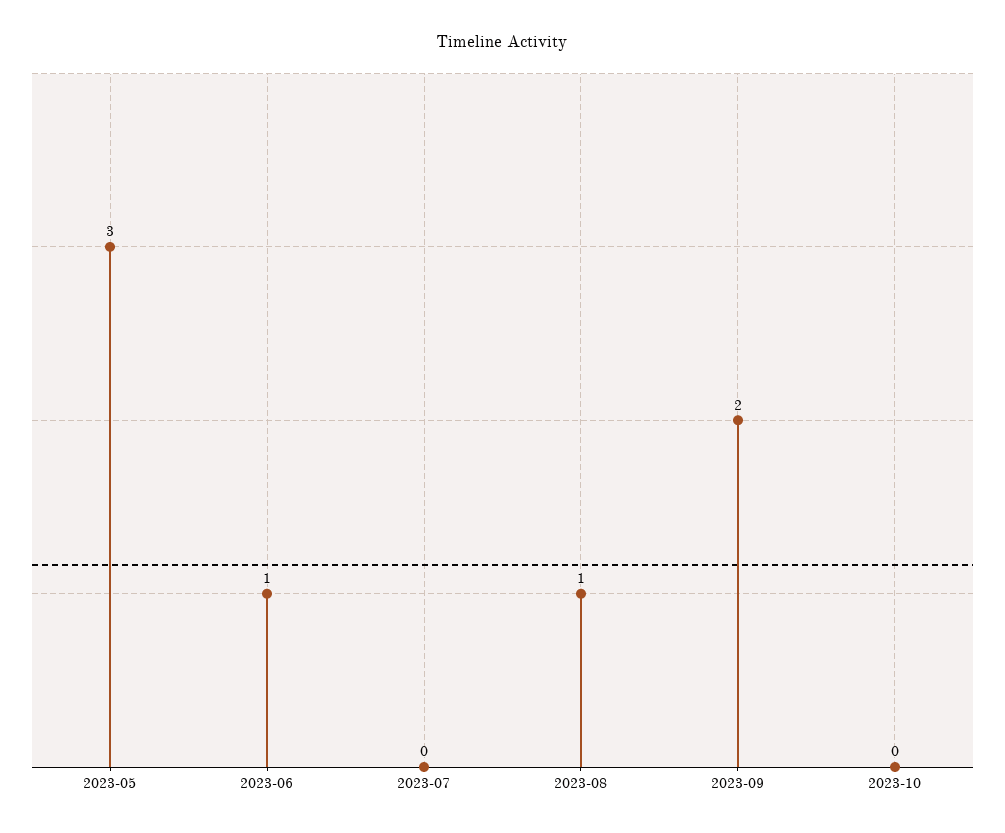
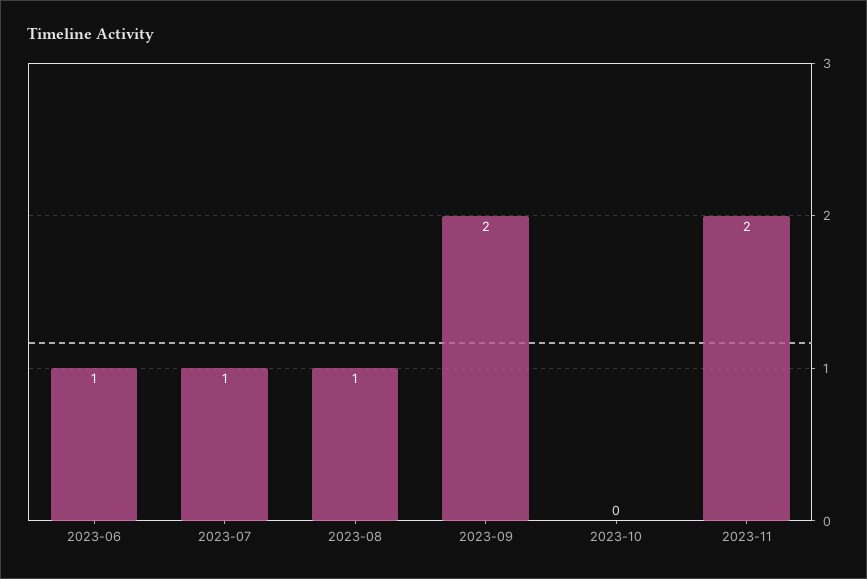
2023-05: 3 -> none
2023-07: 0 -> 1
2023-11: none -> 2

